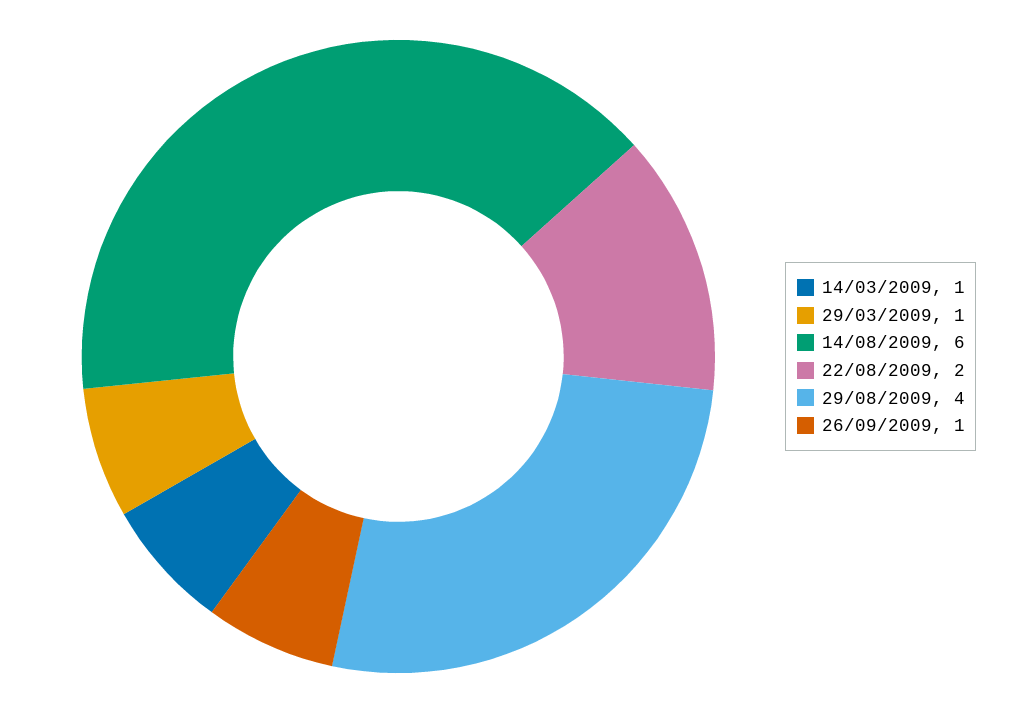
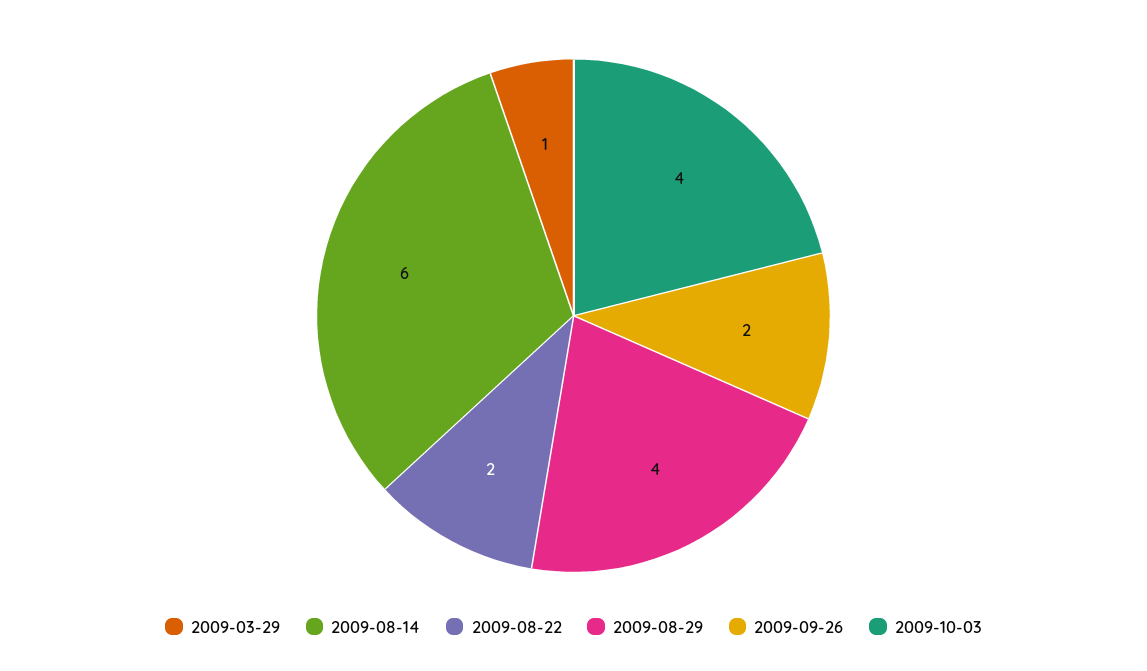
14/03/2009: 1 -> none
26/09/2009: 1 -> 2
2009-10-03: none -> 4

